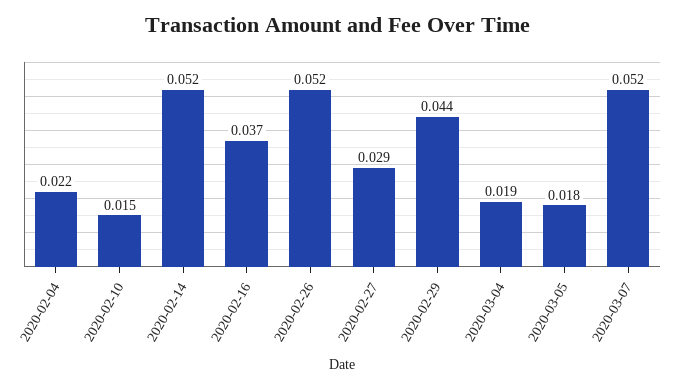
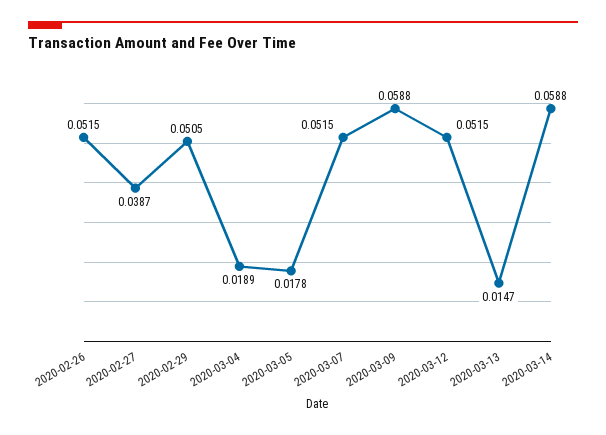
2020-02-04: 0.022 -> none
2020-02-10: 0.015 -> none
2020-02-14: 0.052 -> none
2020-02-16: 0.037 -> none
2020-02-27: 0.029 -> 0.0387
2020-02-29: 0.044 -> 0.0505
2020-03-09: none -> 0.0588
2020-03-12: none -> 0.0515
2020-03-13: none -> 0.0147
2020-03-14: none -> 0.0588

